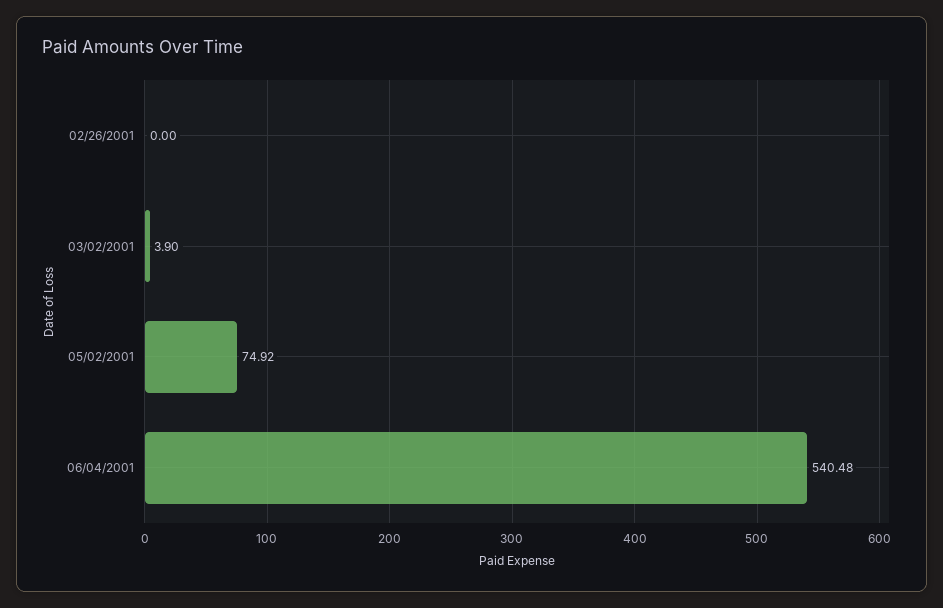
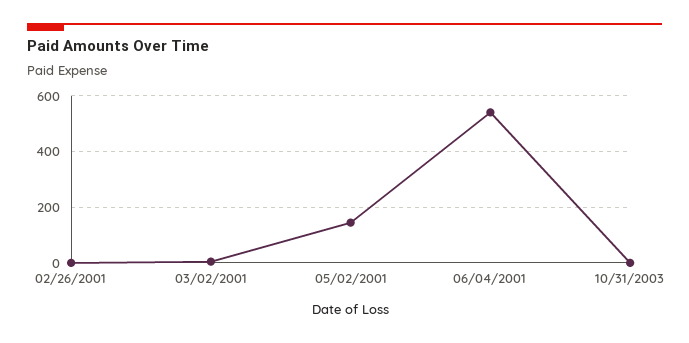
05/02/2001: 74.92 -> 150
10/31/2003: none -> 0

